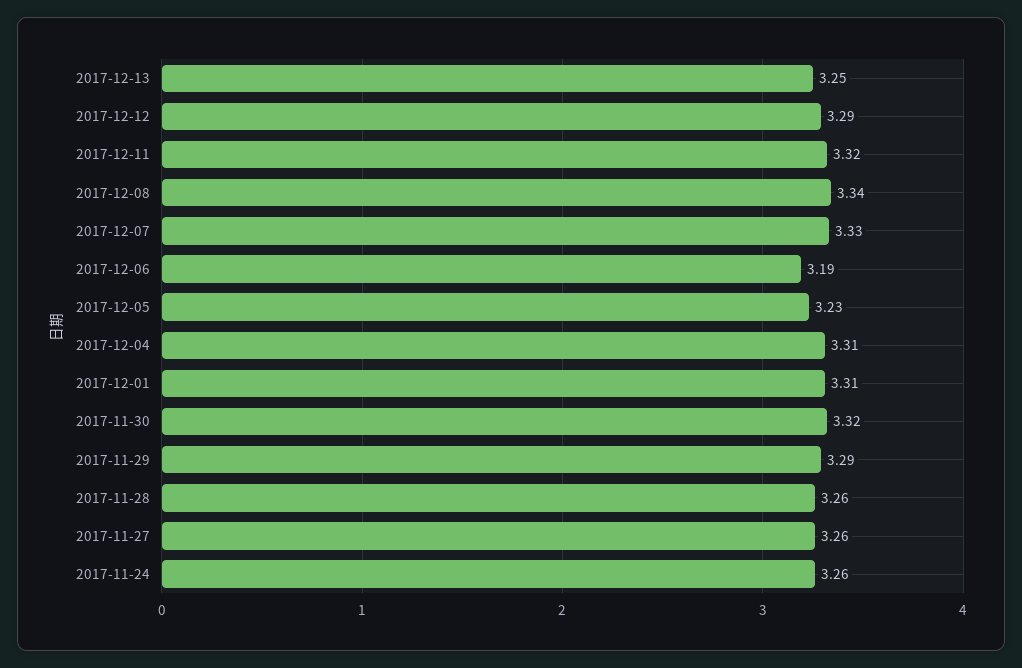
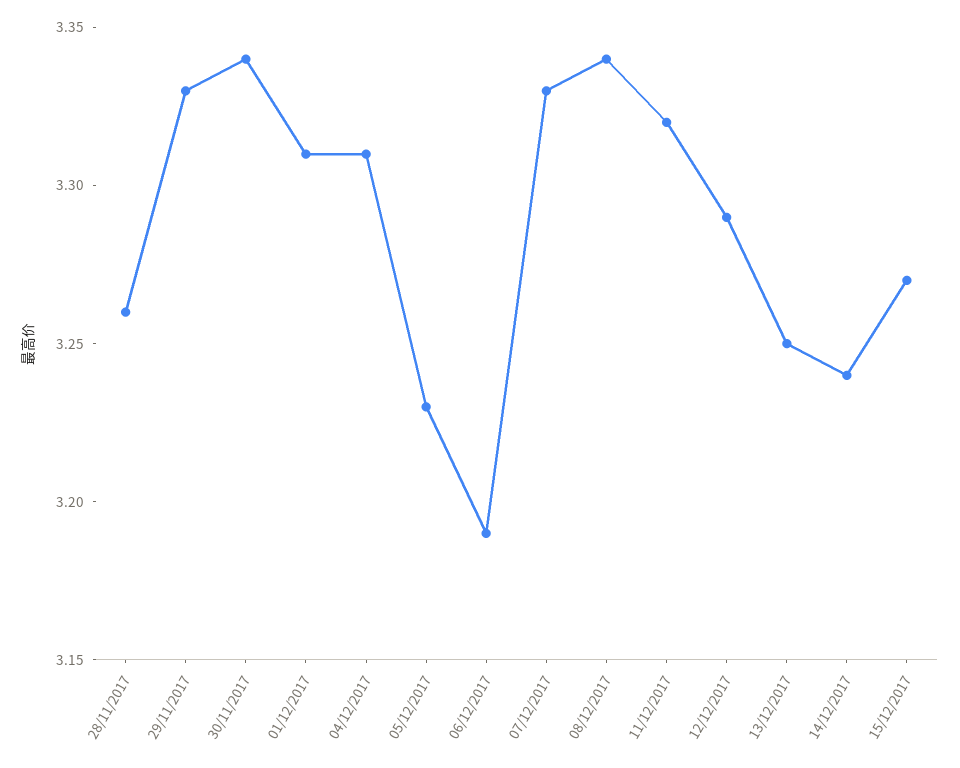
2017-11-30: 3.32 -> 3.34
2017-11-29: 3.29 -> 3.33
2017-11-27: 3.26 -> none
2017-11-24: 3.26 -> none
14/12/2017: none -> 3.24
15/12/2017: none -> 3.27

